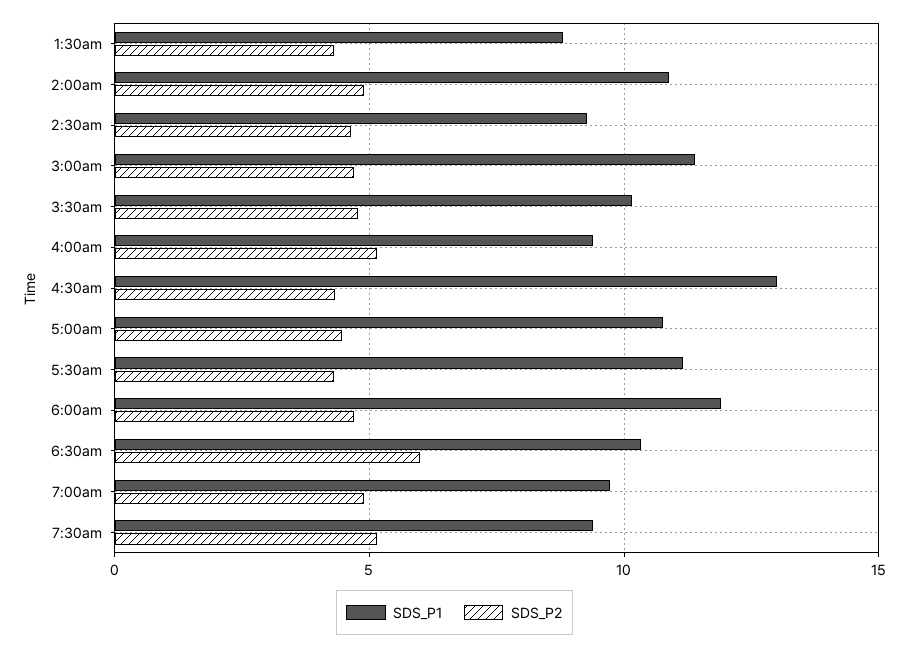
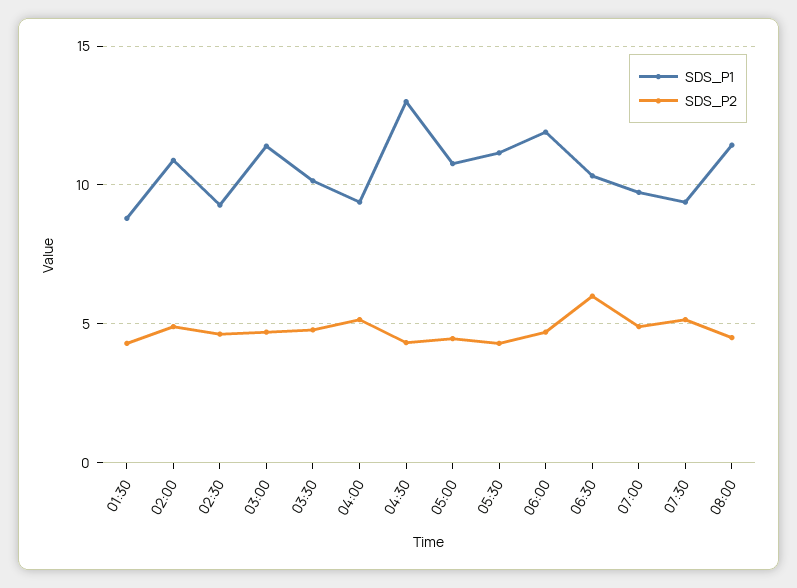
SDS_P1, 08:00: none -> 11.5
SDS_P2, 08:00: none -> 4.5

